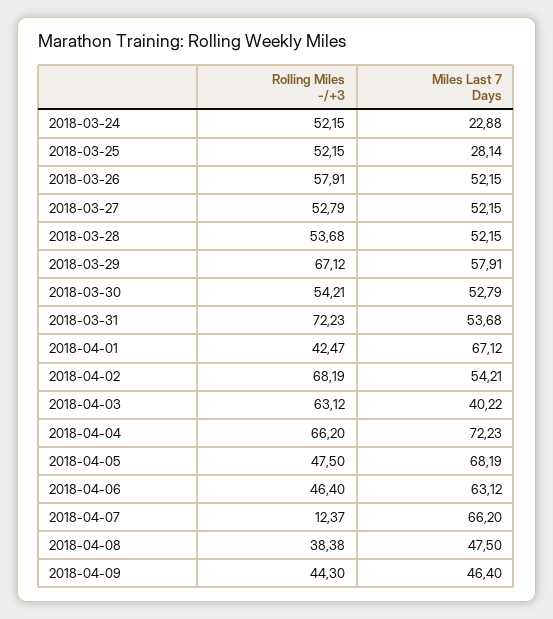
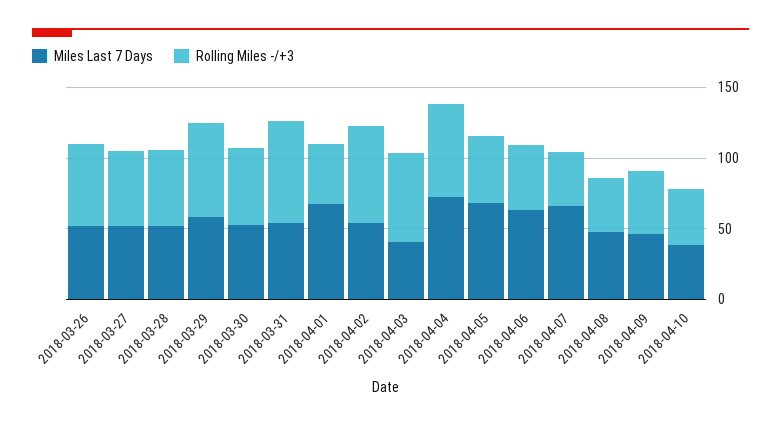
Rolling Miles -/+3, 2018-03-24: 52.15 -> none
Miles Last 7 Days, 2018-03-24: 22.88 -> none
Rolling Miles -/+3, 2018-03-25: 52.15 -> none
Miles Last 7 Days, 2018-03-25: 28.14 -> none
Rolling Miles -/+3, 2018-04-07: 12.37 -> 40
Miles Last 7 Days, 2018-04-10: none -> 40
Rolling Miles -/+3, 2018-04-10: none -> 40

